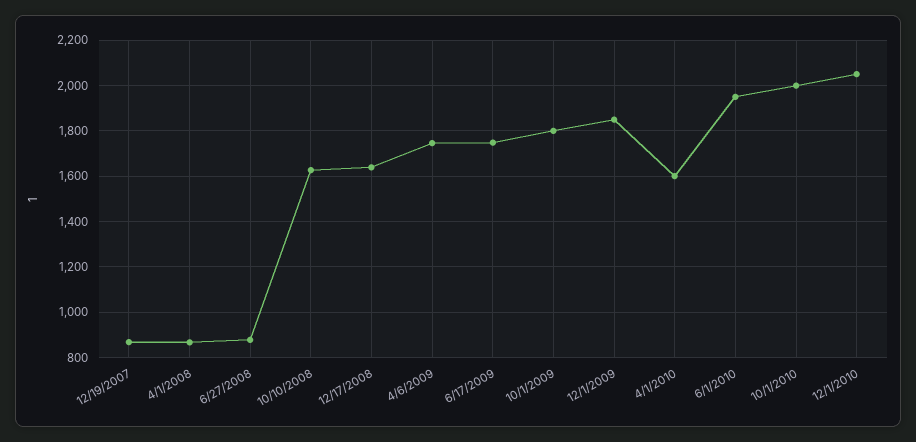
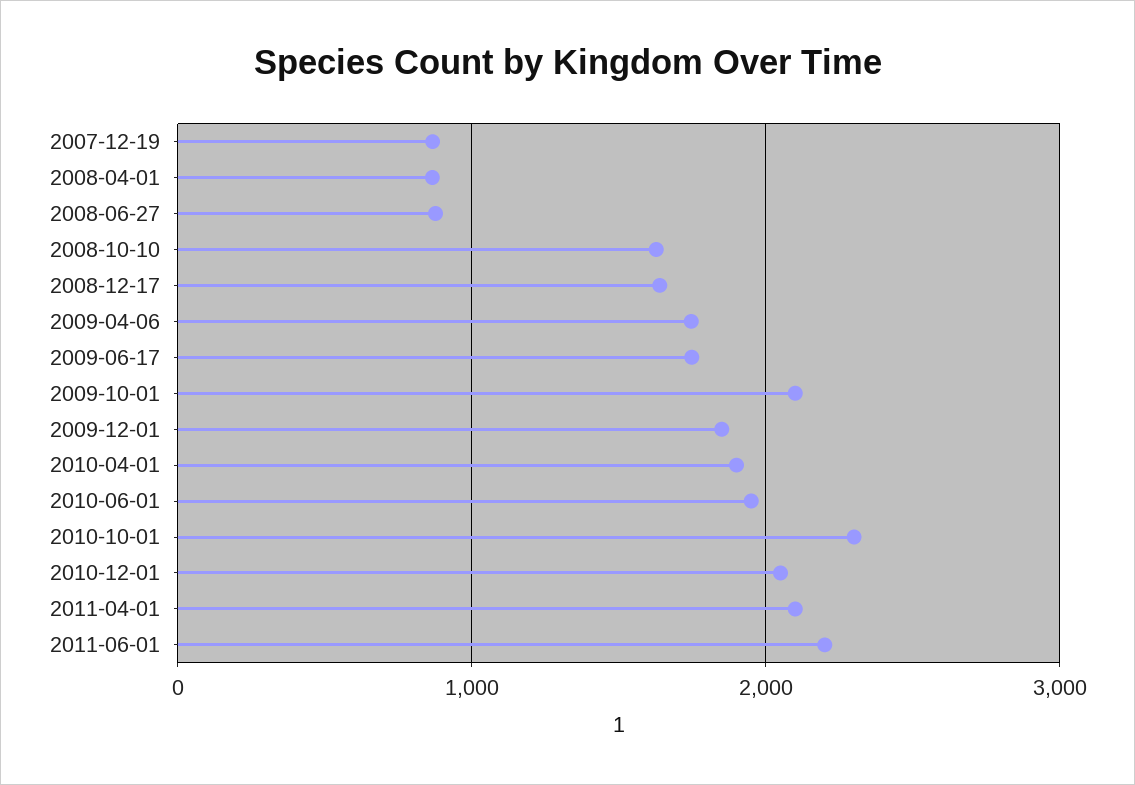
10/1/2009: 1800 -> 2100
4/1/2010: 1600 -> 1900
10/1/2010: 2000 -> 2300
2011-04-01: none -> 2100
2011-06-01: none -> 2200

